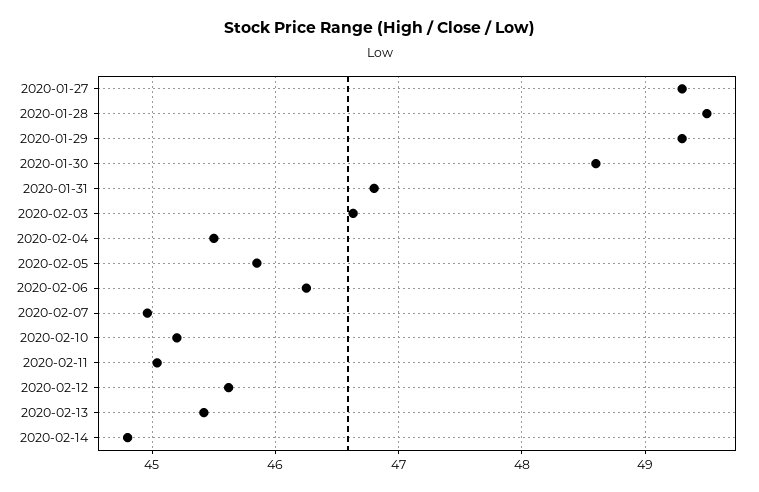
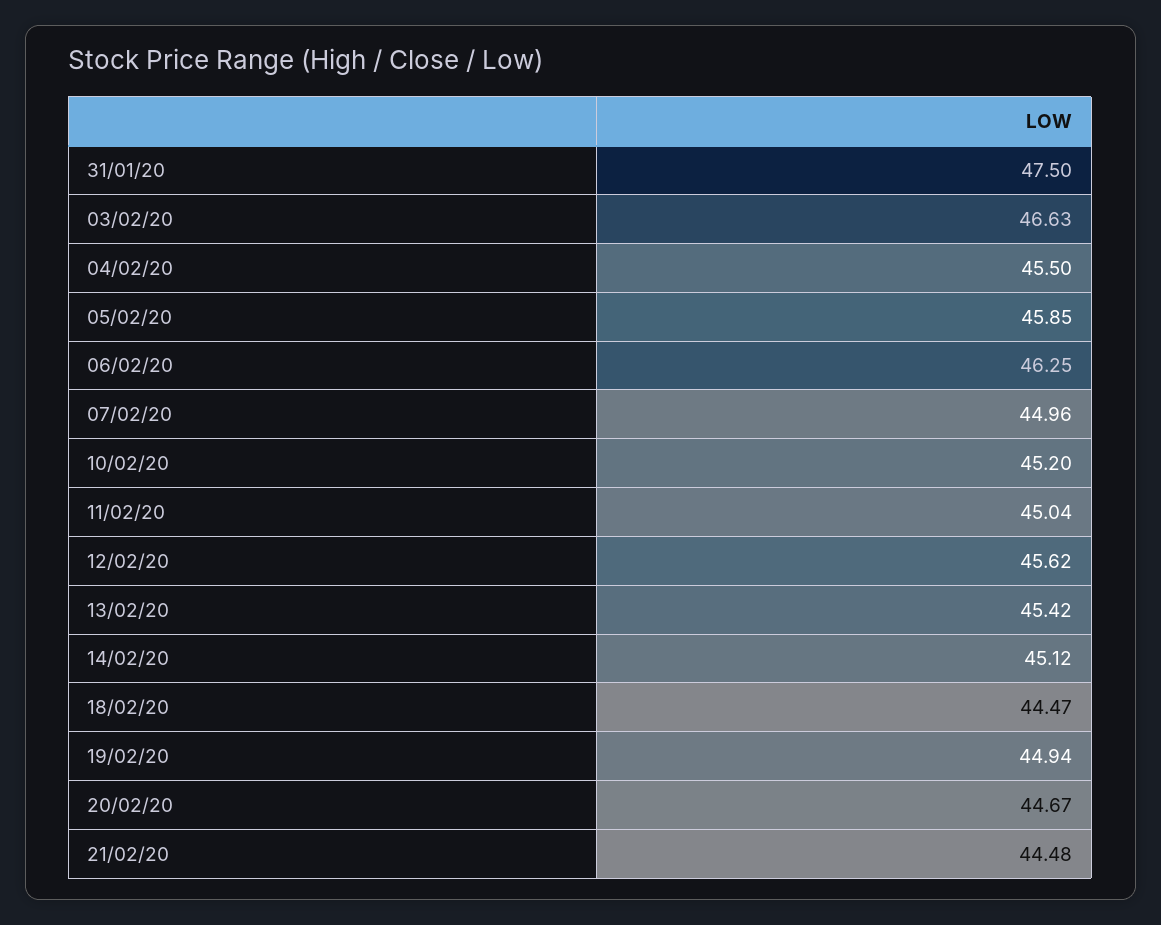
2020-01-27: 49.3 -> none
2020-01-28: 49.5 -> none
2020-01-29: 49.3 -> none
2020-01-30: 48.6 -> none
2020-01-31: 46.8 -> 47.5
2020-02-14: 44.8 -> 45.12
18/02/20: none -> 44.47
19/02/20: none -> 44.94
20/02/20: none -> 44.67
21/02/20: none -> 44.48

